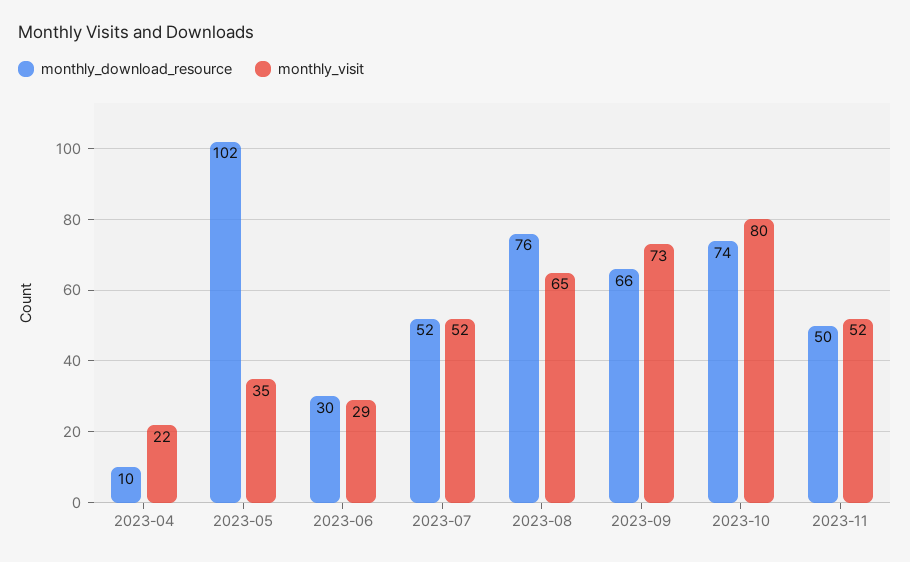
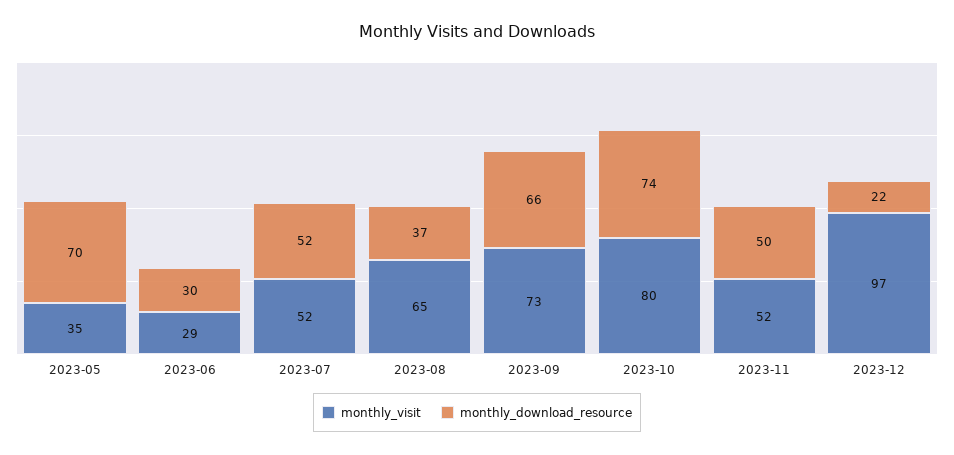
monthly_download_resource, 2023-04: 10 -> none
monthly_visit, 2023-04: 22 -> none
monthly_download_resource, 2023-05: 102 -> 70
monthly_download_resource, 2023-08: 76 -> 37
monthly_visit, 2023-12: none -> 97
monthly_download_resource, 2023-12: none -> 22

